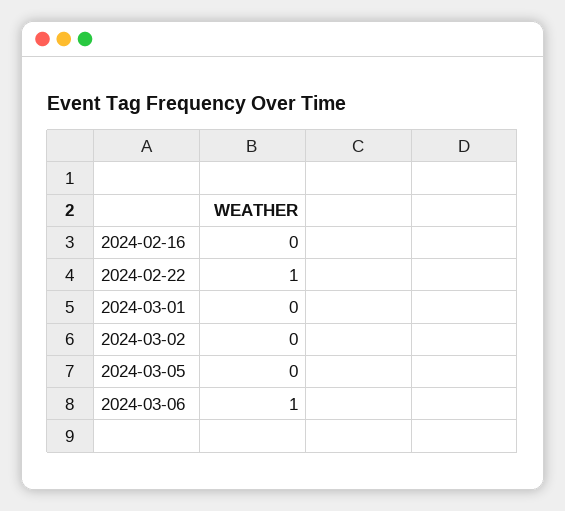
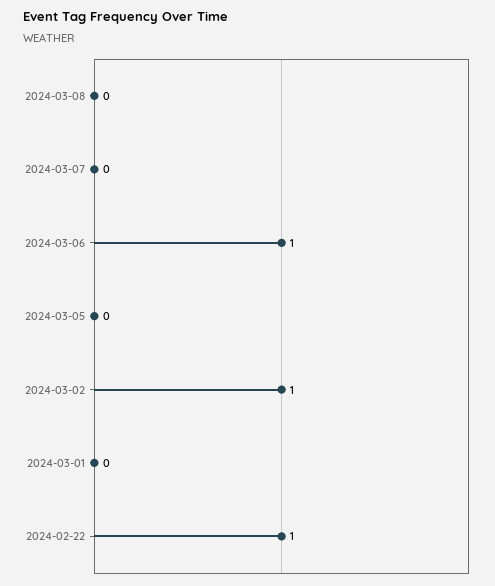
2024-02-16: 0 -> none
2024-03-02: 0 -> 1
2024-03-08: none -> 0
2024-03-07: none -> 0

